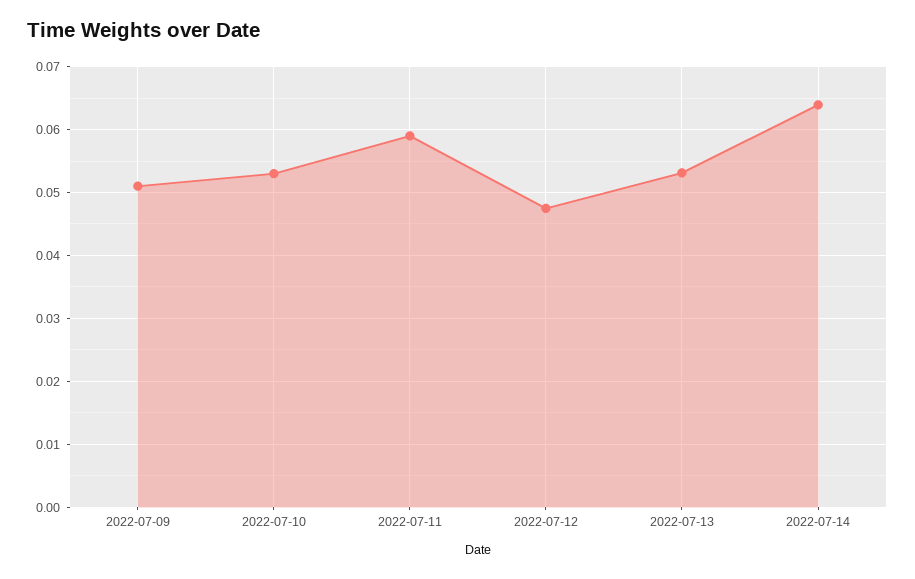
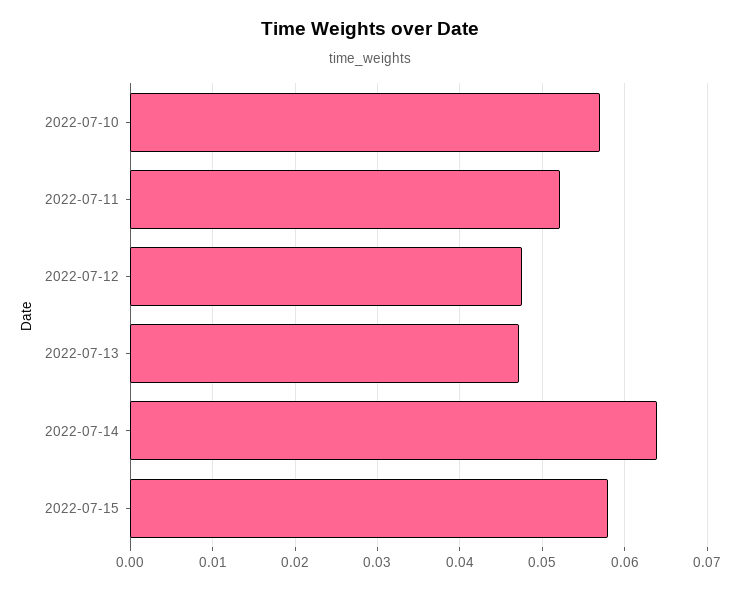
2022-07-09: 0.051 -> none
2022-07-10: 0.053 -> 0.057
2022-07-11: 0.059 -> 0.052
2022-07-13: 0.053 -> 0.047
2022-07-15: none -> 0.058

